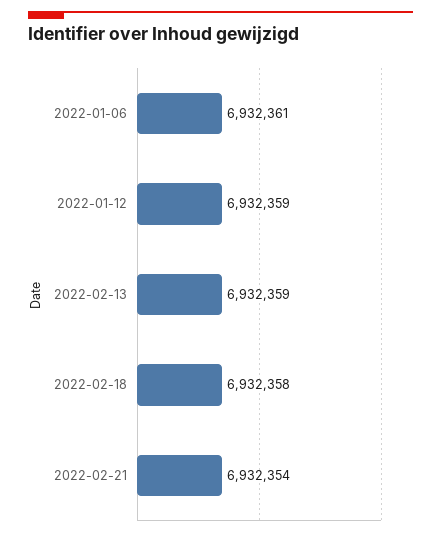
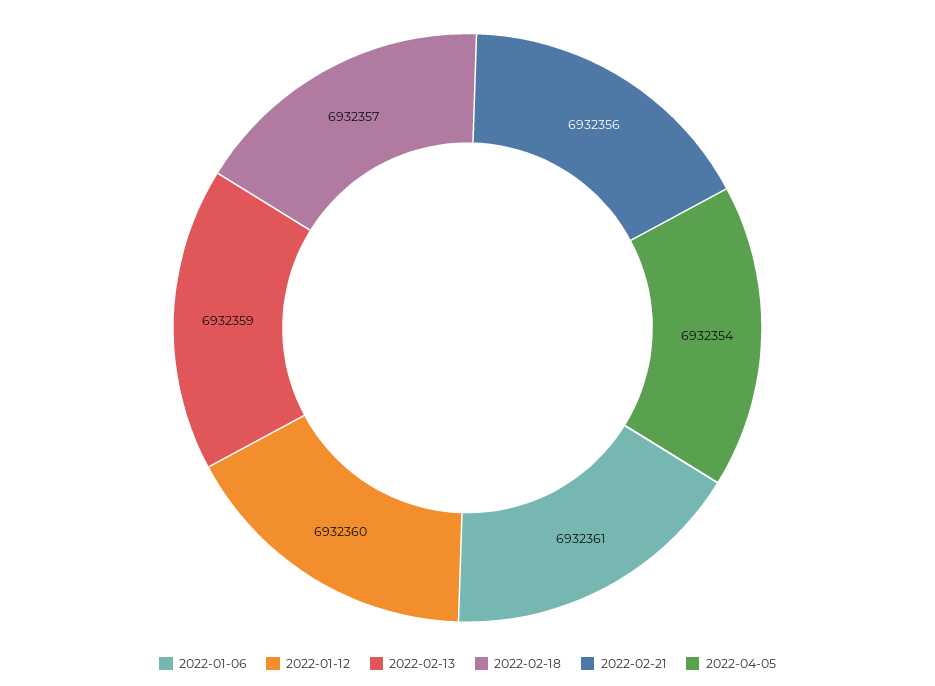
2022-01-12: 6932359 -> 6932360
2022-02-18: 6932358 -> 6932357
2022-02-21: 6932354 -> 6932356
2022-04-05: none -> 6932354

